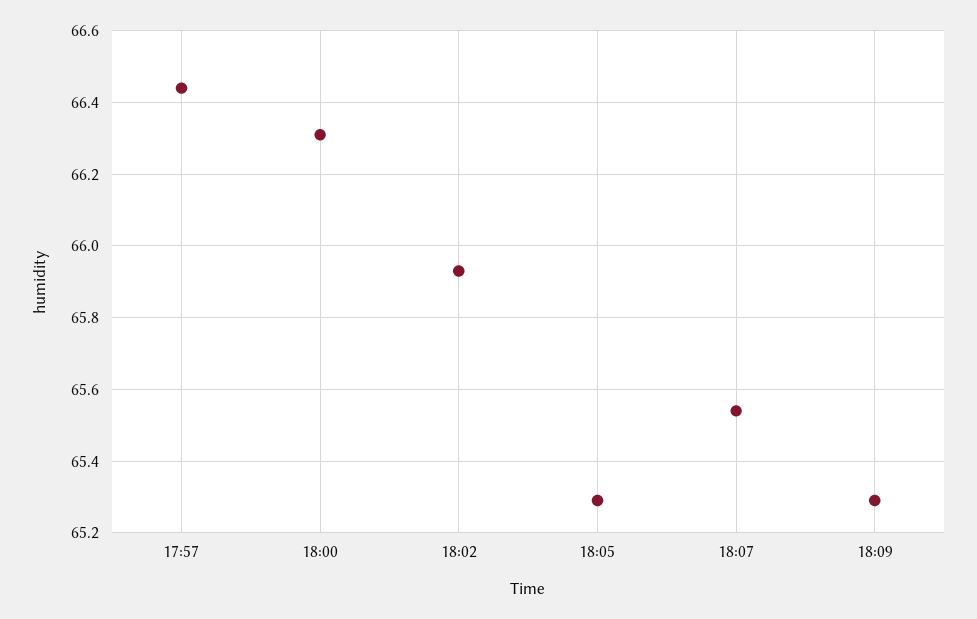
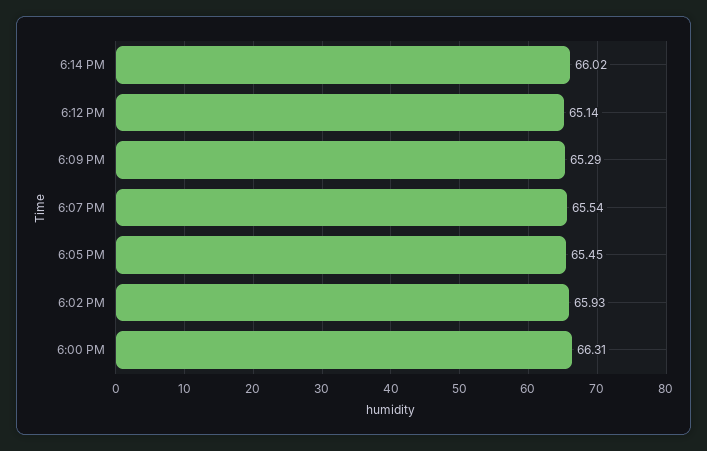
17:57: 66.45 -> none
18:05: 65.3 -> 65.45
6:14 PM: none -> 66.02
6:12 PM: none -> 65.14

